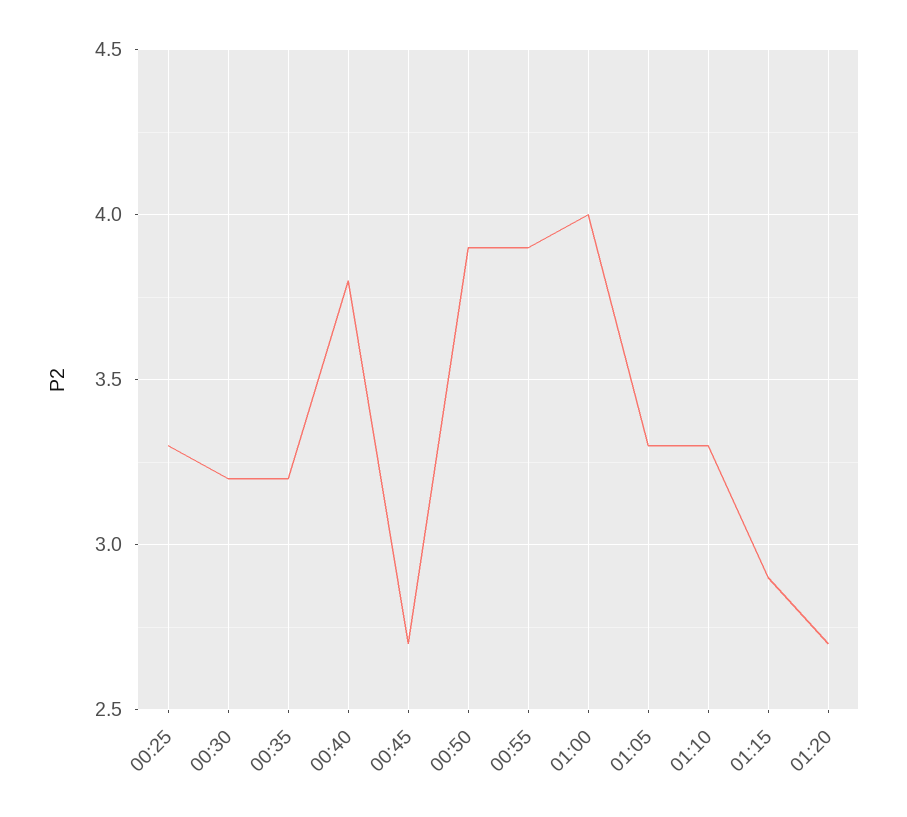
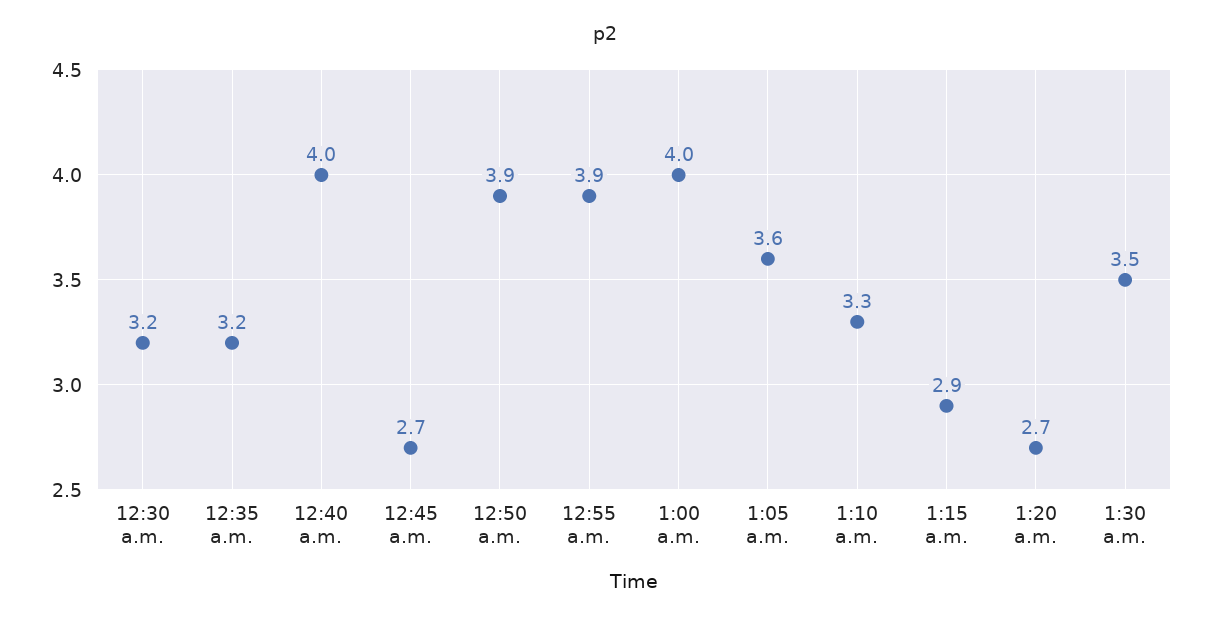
00:25: 3.3 -> none
00:40: 3.8 -> 4
01:05: 3.3 -> 3.6
1:30 a.m.: none -> 3.5

